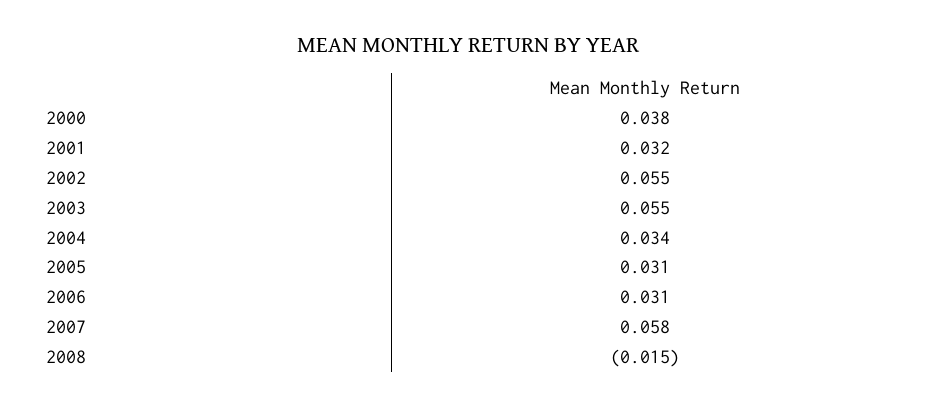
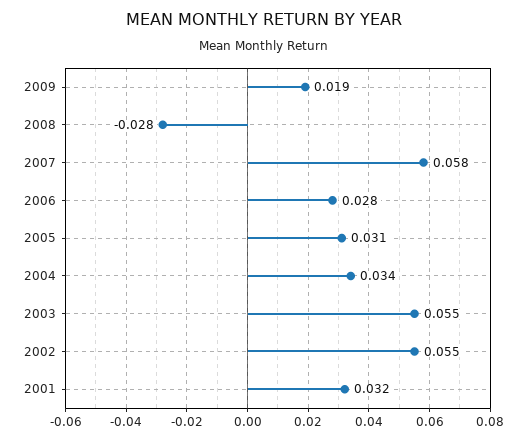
2000: 0.038 -> none
2006: 0.031 -> 0.028
2008: -0.015 -> -0.028
2009: none -> 0.019

